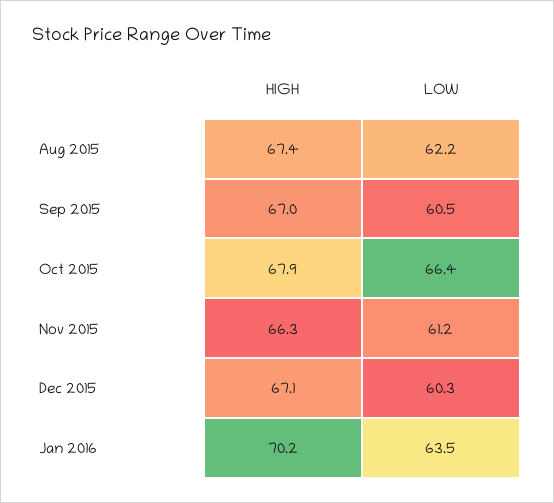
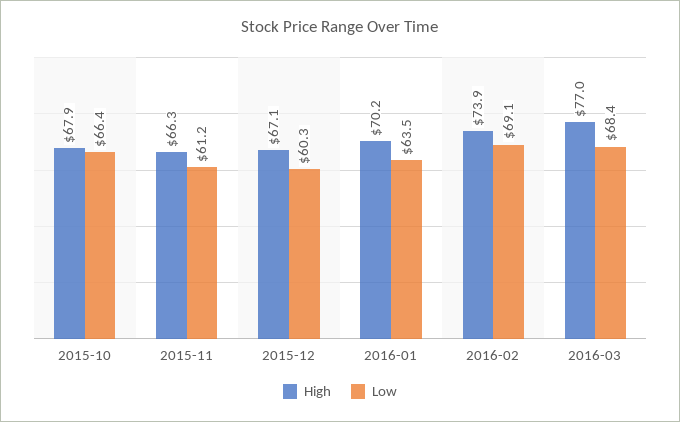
HIGH, Aug 2015: 67.4 -> none
LOW, Aug 2015: 62.2 -> none
HIGH, Sep 2015: 67 -> none
LOW, Sep 2015: 60.5 -> none
HIGH, 2016-02: none -> 73.9
LOW, 2016-02: none -> 69.1
HIGH, 2016-03: none -> 77
LOW, 2016-03: none -> 68.4

